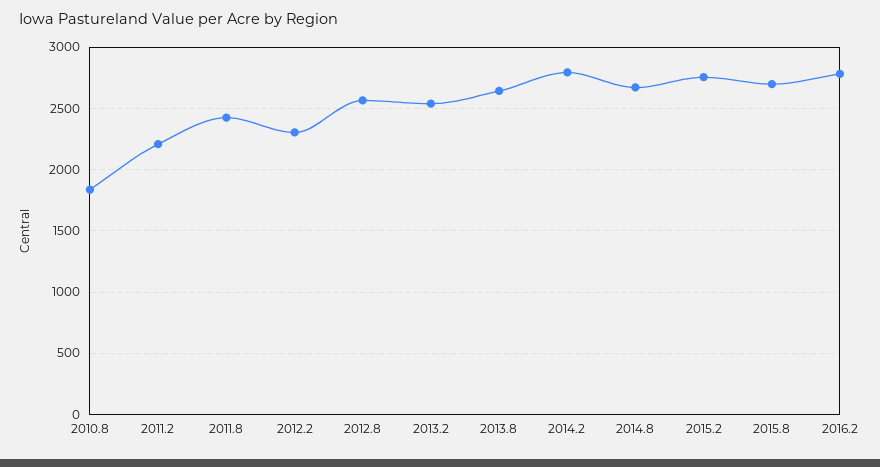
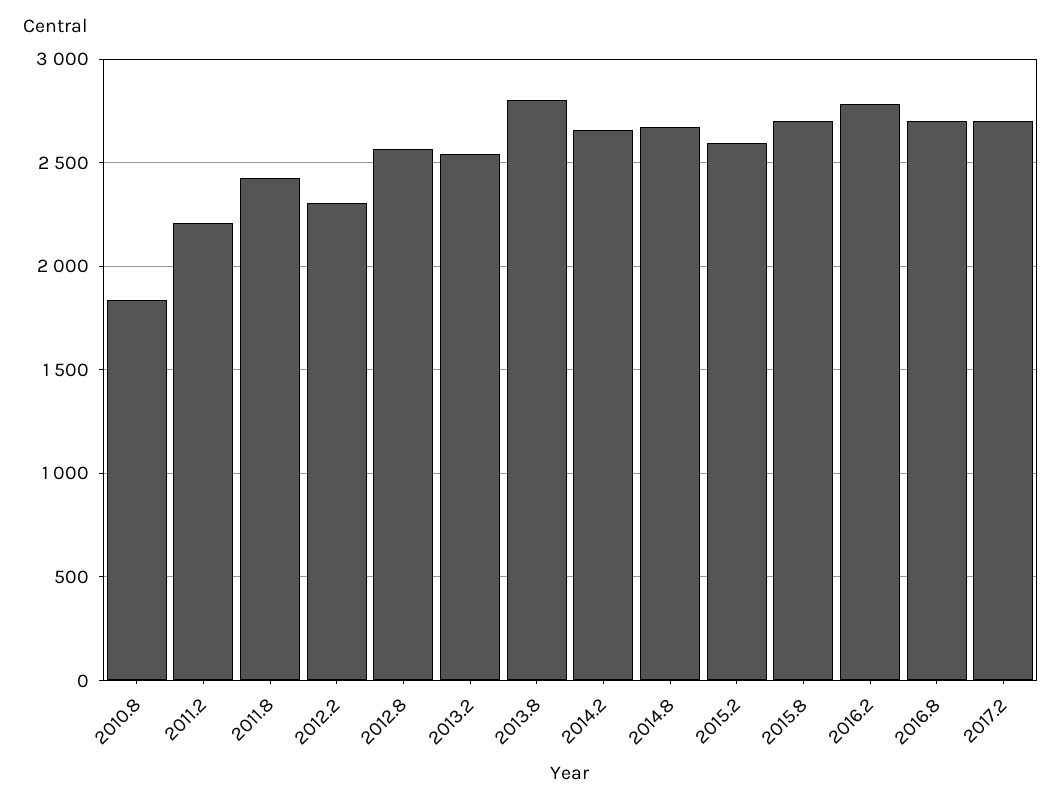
2013.8: 2650 -> 2800
2014.2: 2800 -> 2650
2015.2: 2750 -> 2600
2016.8: none -> 2700
2017.2: none -> 2700

